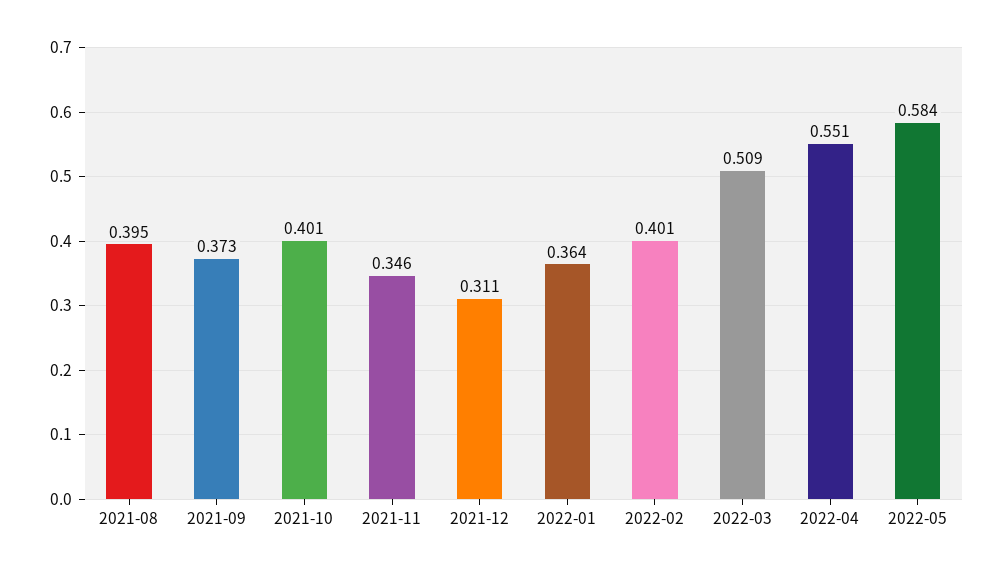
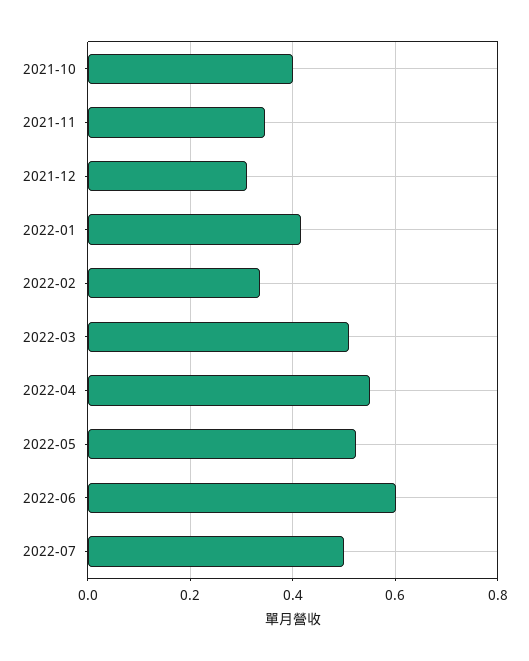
2021-08: 0.395 -> none
2021-09: 0.373 -> none
2022-01: 0.364 -> 0.42
2022-02: 0.401 -> 0.34
2022-05: 0.584 -> 0.52
2022-06: none -> 0.6
2022-07: none -> 0.5

